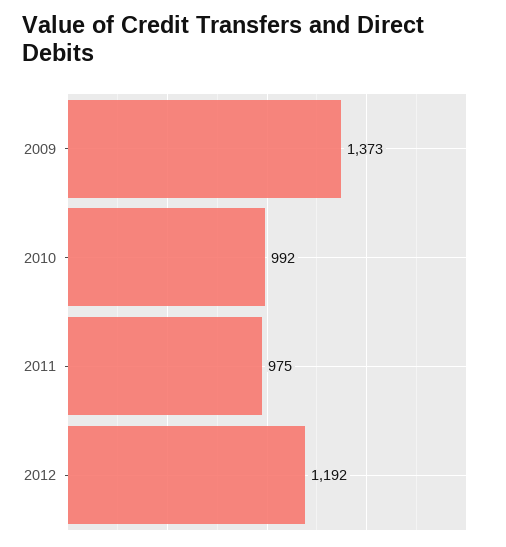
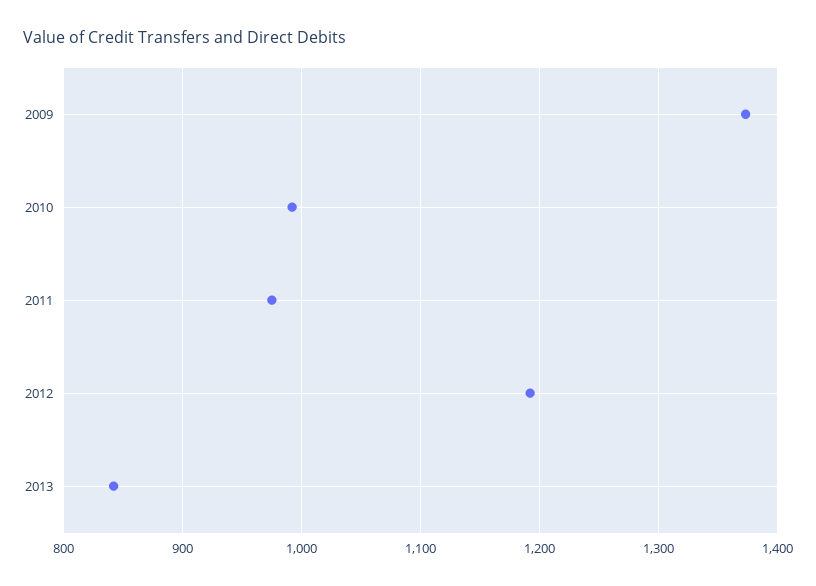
2013: none -> 840

